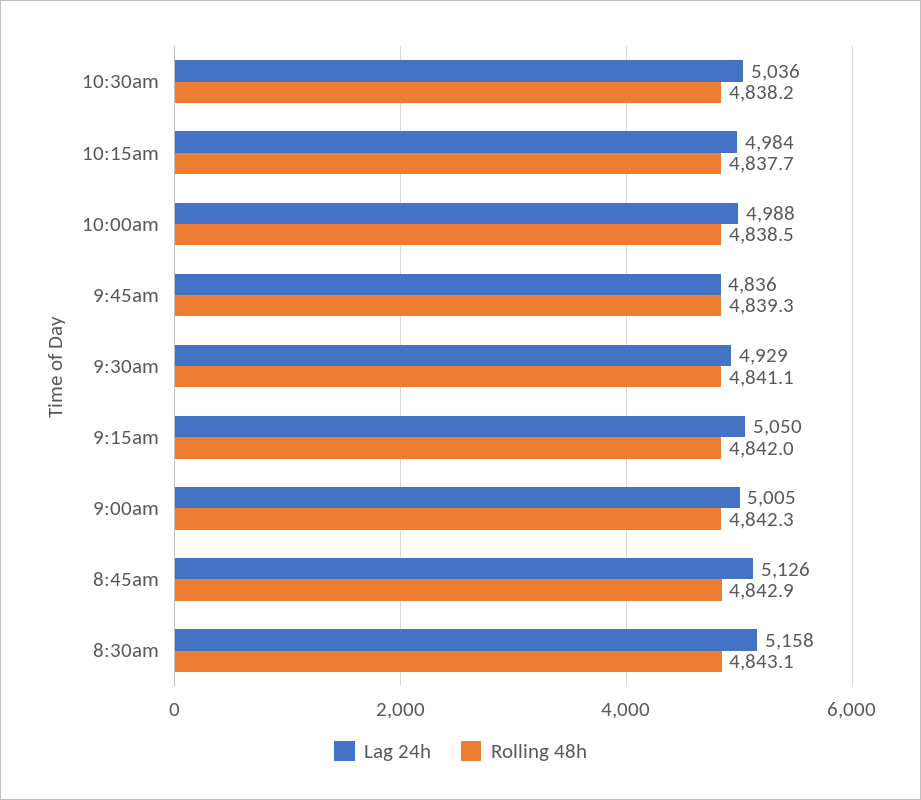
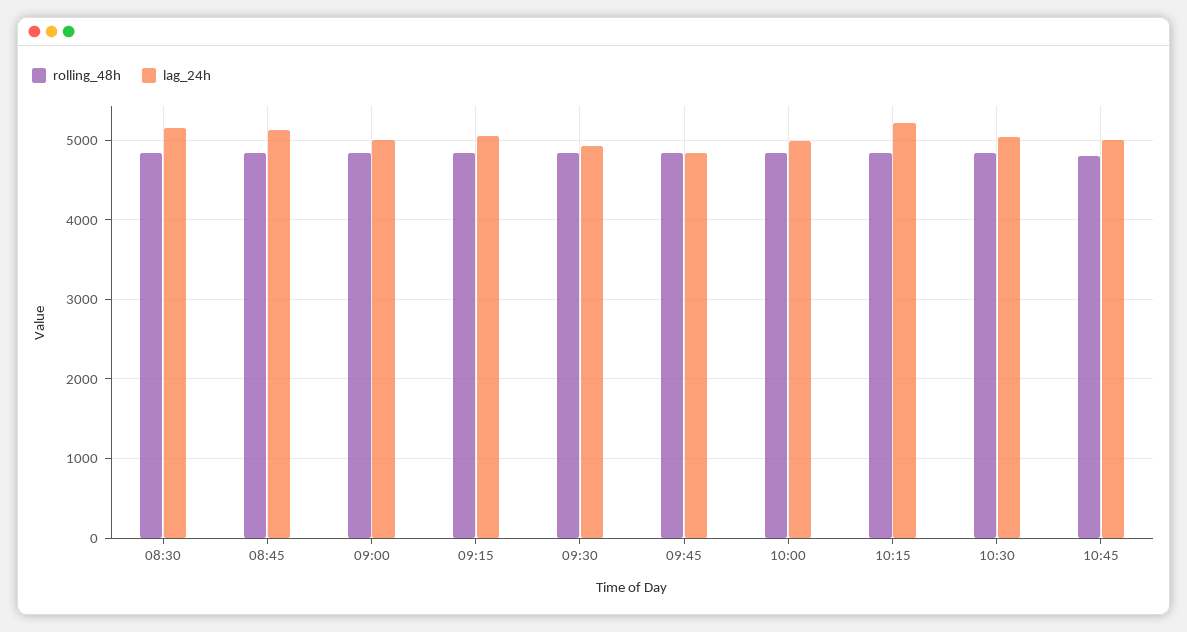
Lag 24h, 10:15am: 4984 -> 5200
Rolling 48h, 10:45: none -> 4800
Lag 24h, 10:45: none -> 5000

